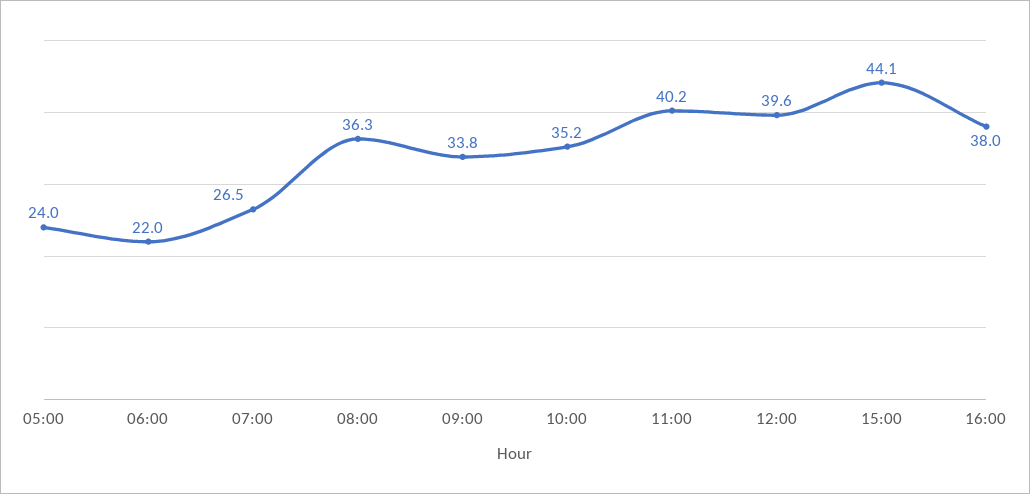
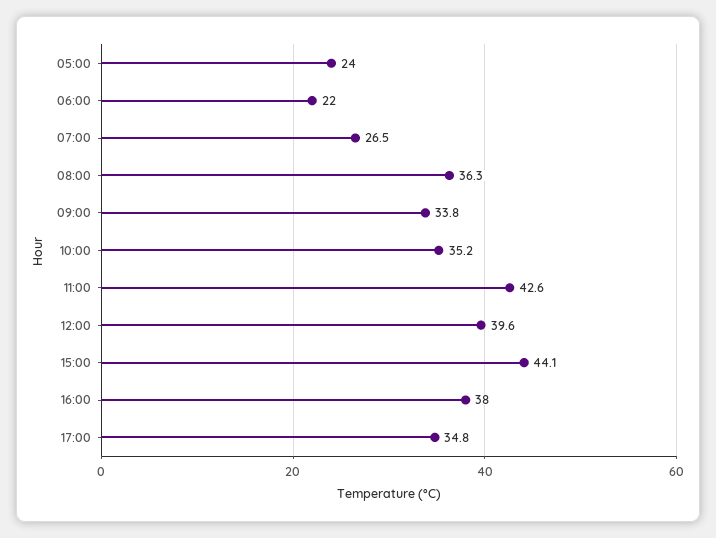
11:00: 40.2 -> 42.6
17:00: none -> 34.8

